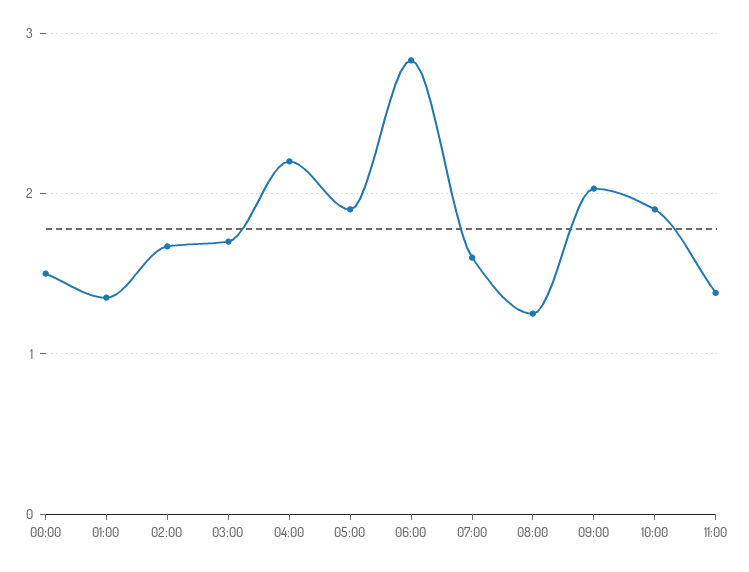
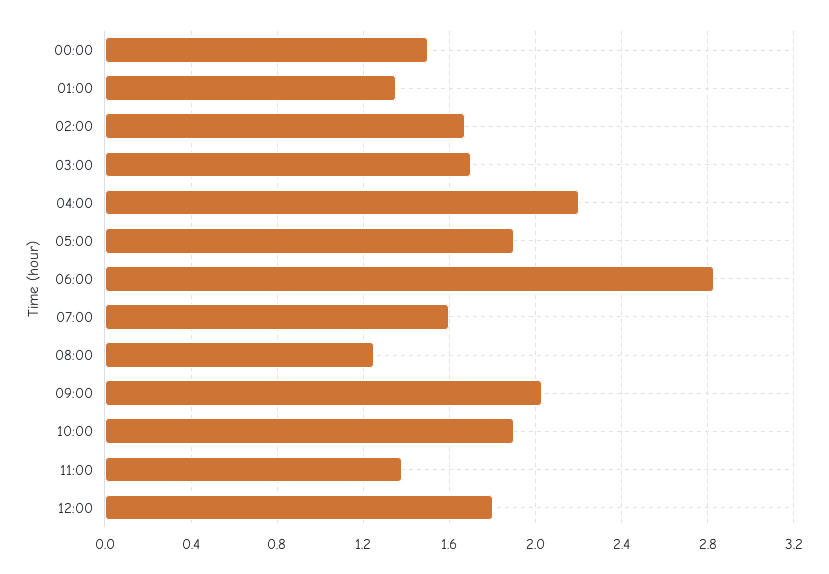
12:00: none -> 1.8

